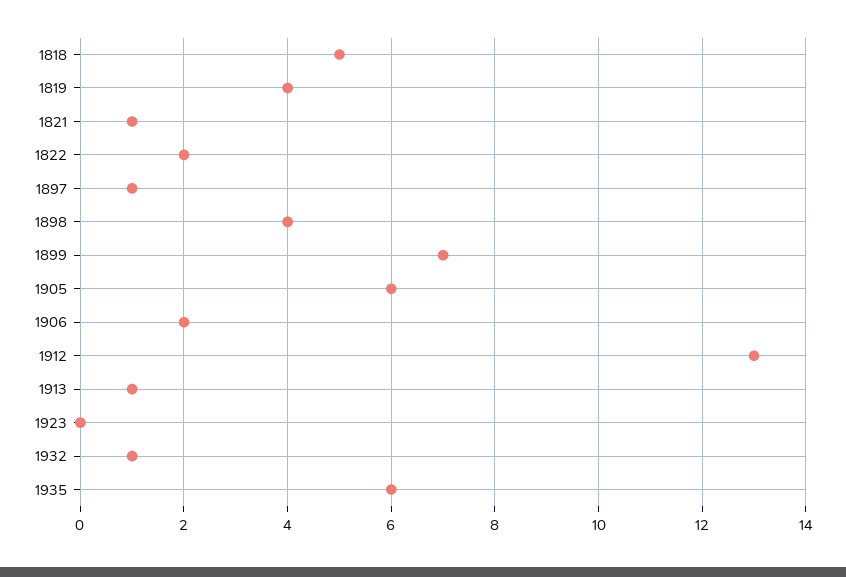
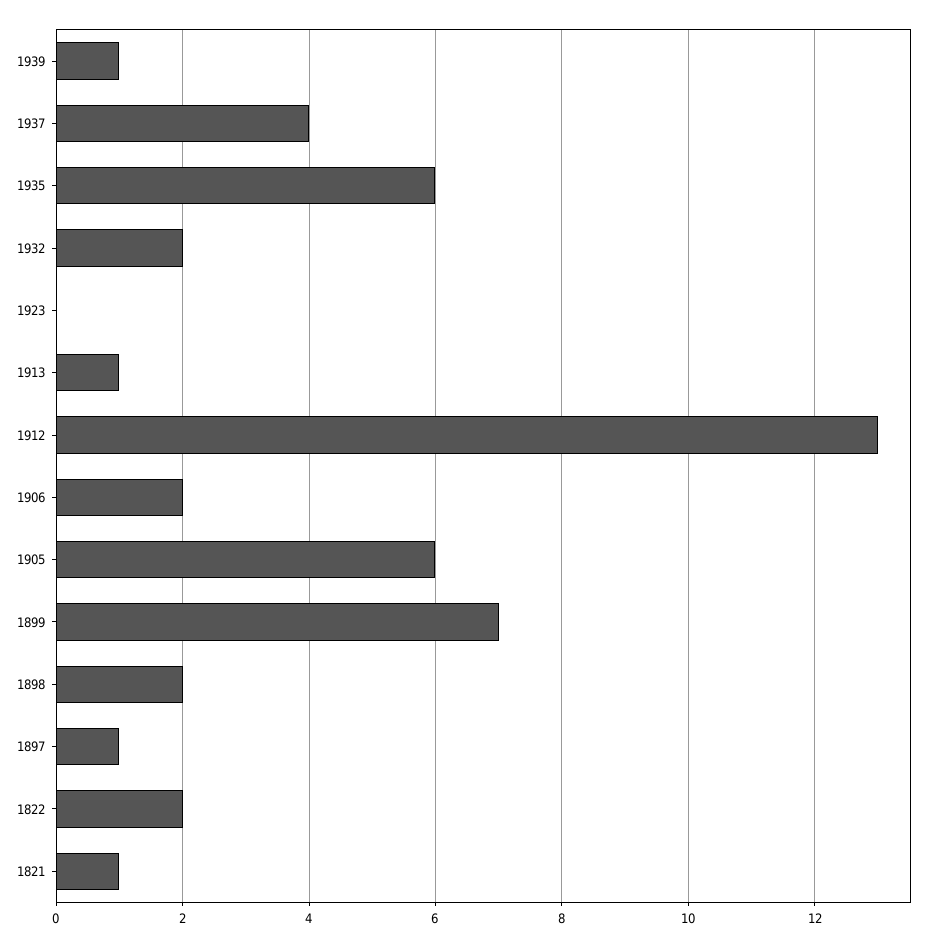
1818: 5 -> none
1819: 4 -> none
1898: 4 -> 2
1932: 1 -> 2
1939: none -> 1
1937: none -> 4

